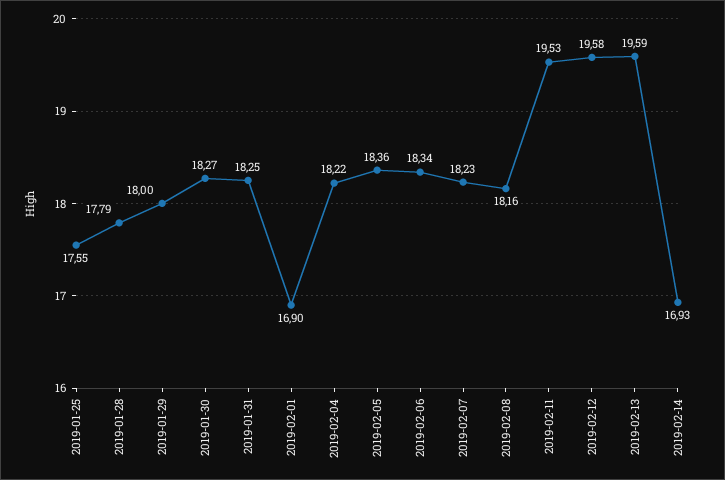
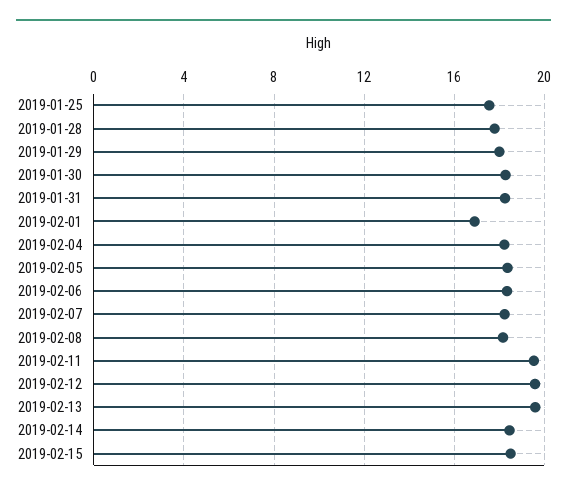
2019-02-14: 16.93 -> 18.5
2019-02-15: none -> 18.5

